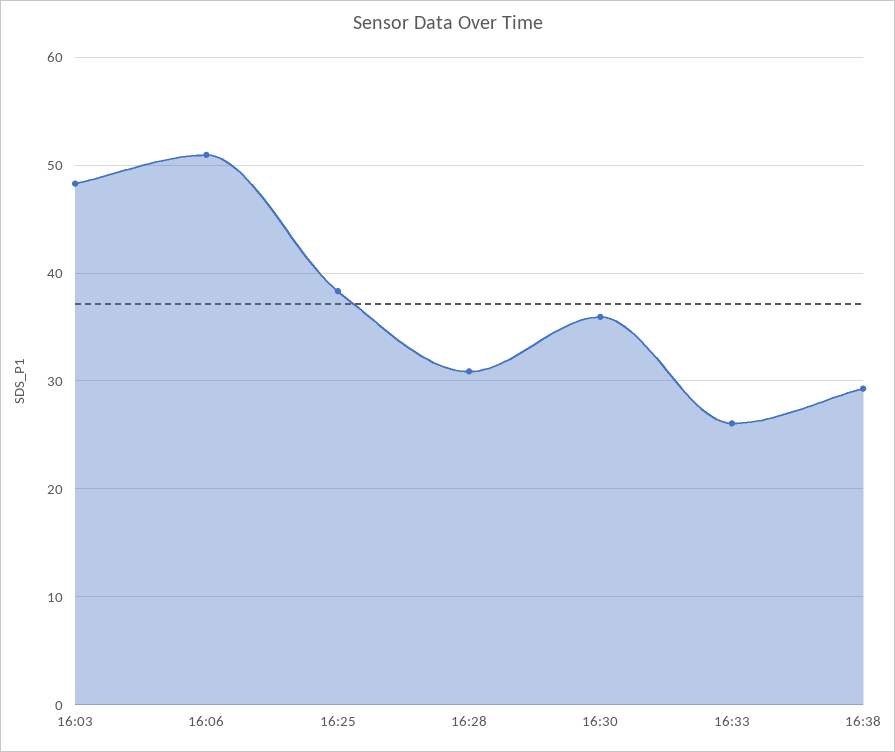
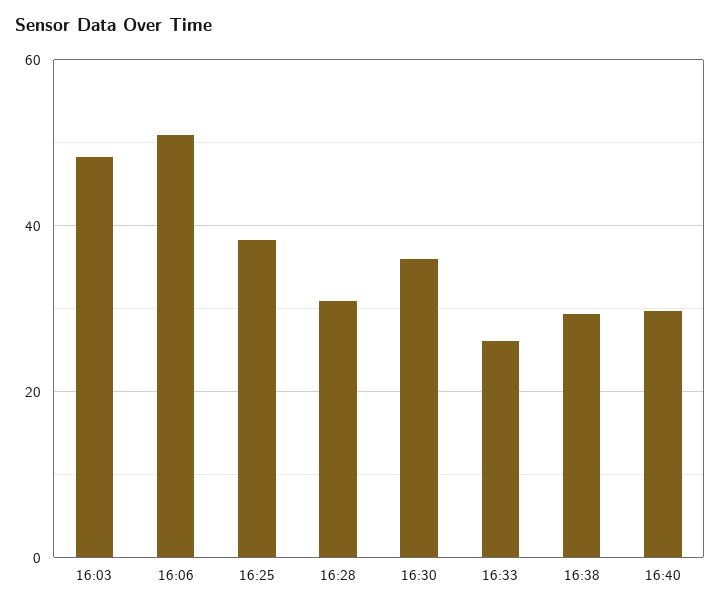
16:40: none -> 30

